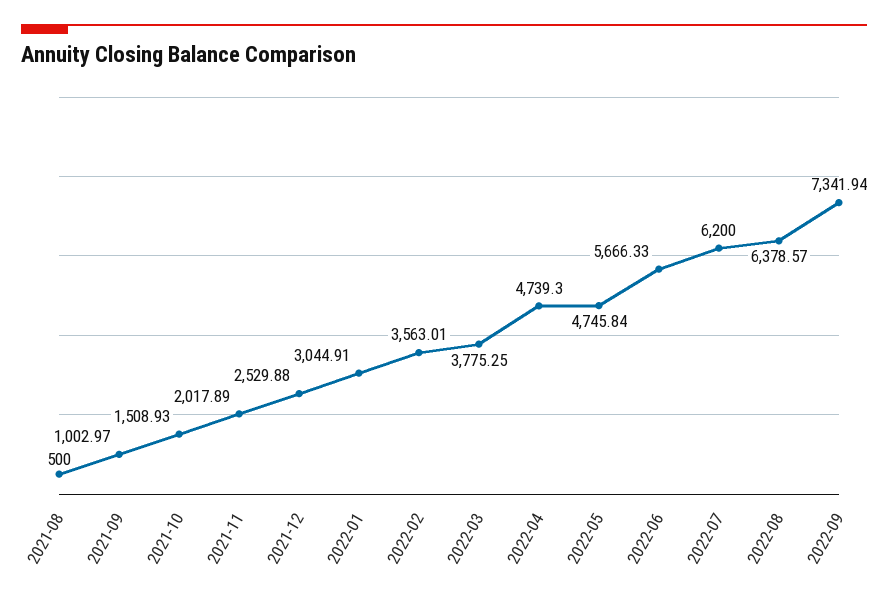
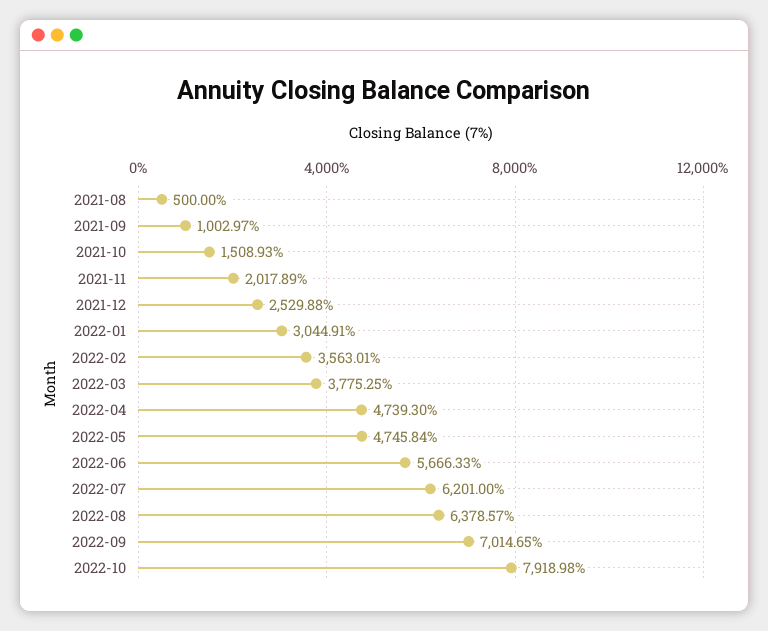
2022-07: 6200 -> 6201
2022-09: 7341.94 -> 7014.65
2022-10: none -> 7918.98

